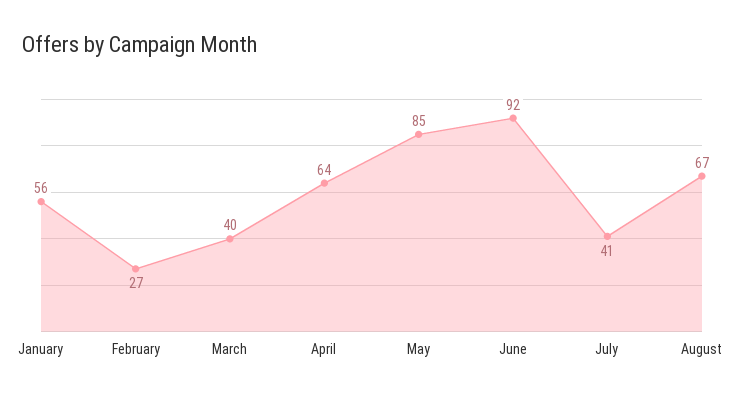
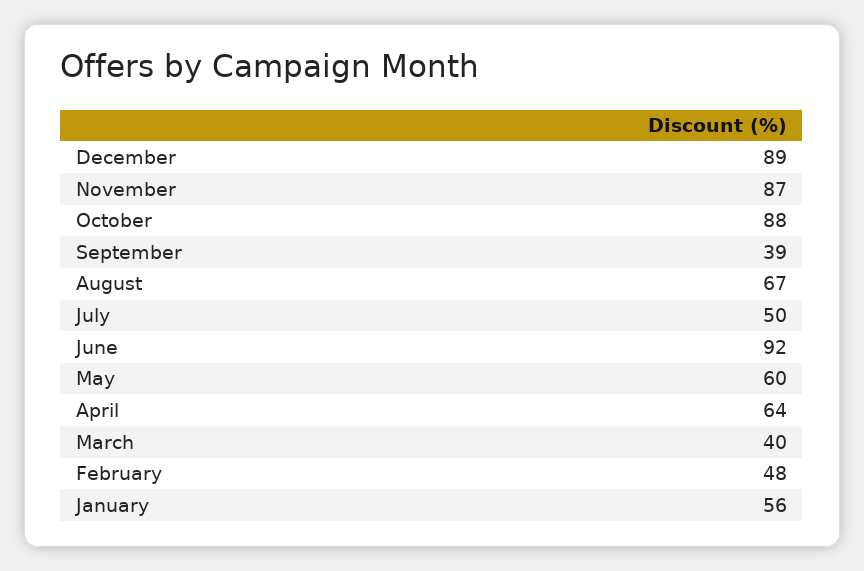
February: 27 -> 48
May: 85 -> 60
July: 41 -> 50
December: none -> 89
November: none -> 87
October: none -> 88
September: none -> 39

